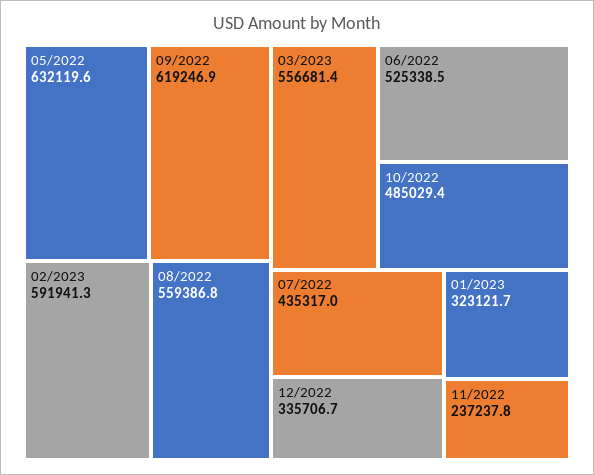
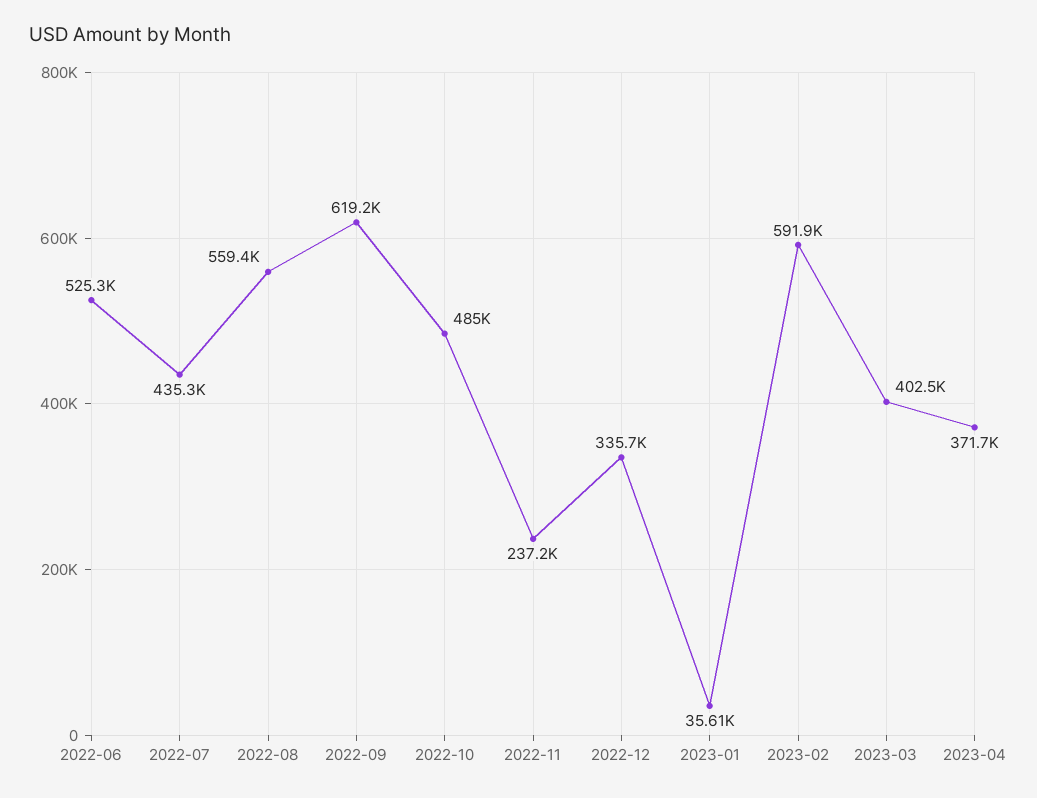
05/2022: 632119.6 -> none
03/2023: 556681.4 -> 402500
01/2023: 323121.7 -> 35610
2023-04: none -> 371700

